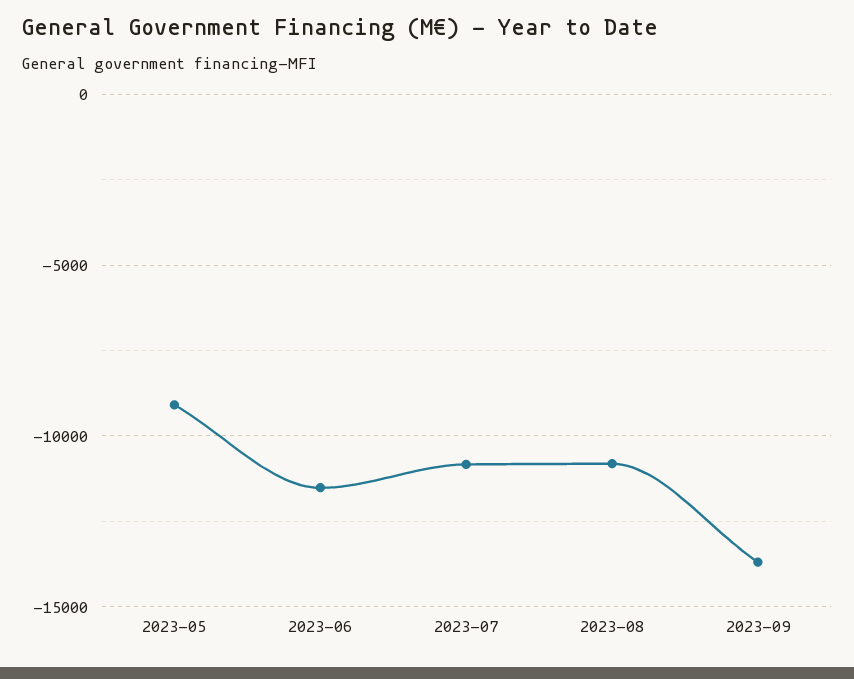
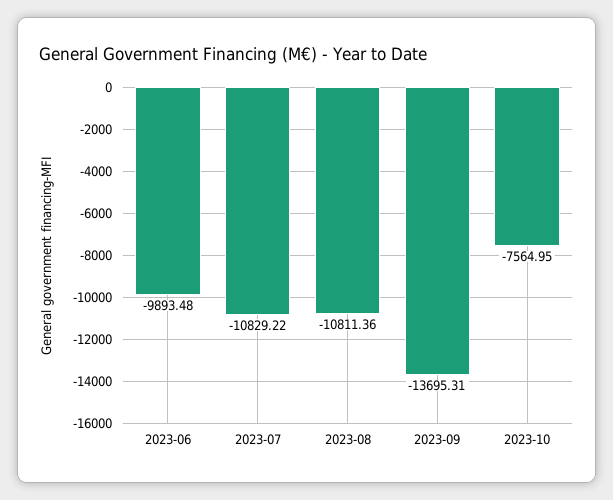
2023-05: -9000 -> none
2023-06: -11500 -> -9893.48
2023-10: none -> -7564.95

